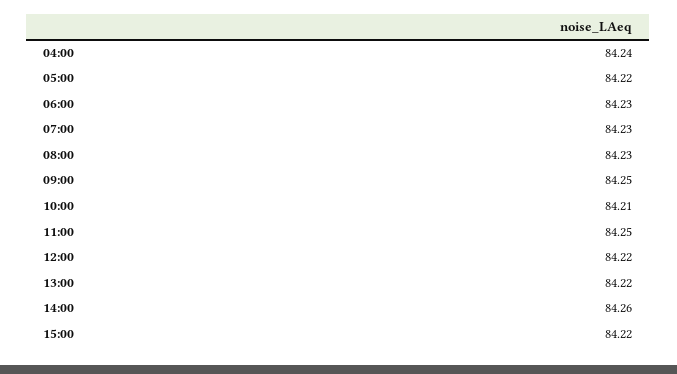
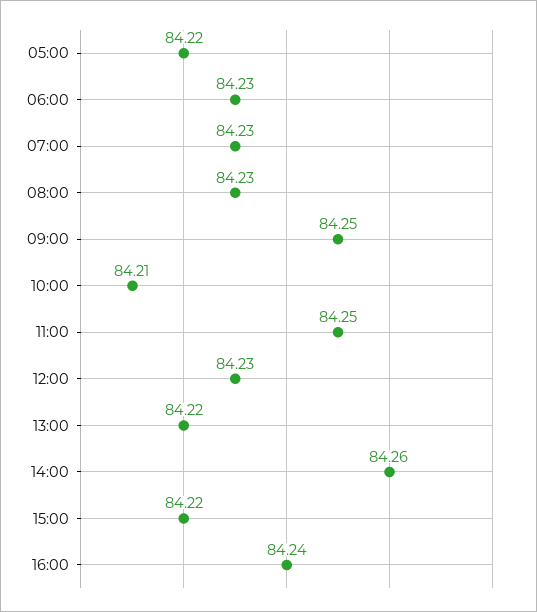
04:00: 84.24 -> none
12:00: 84.22 -> 84.23
16:00: none -> 84.24

